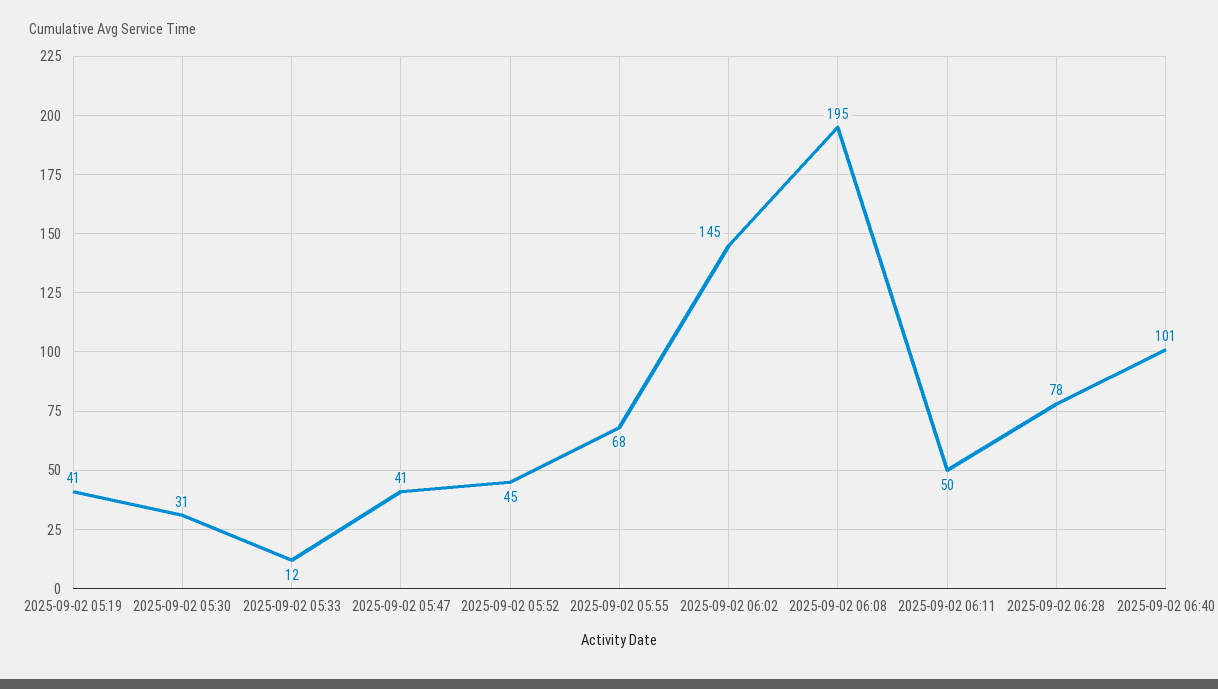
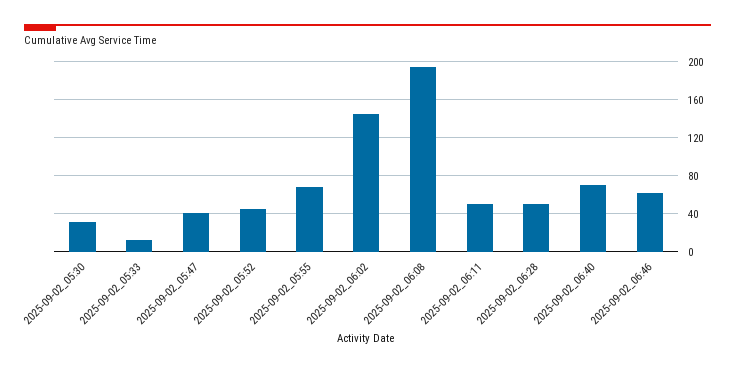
2025-09-02 05:19: 41 -> none
2025-09-02 06:28: 78 -> 50
2025-09-02 06:40: 101 -> 70
2025-09-02_06:46: none -> 60

